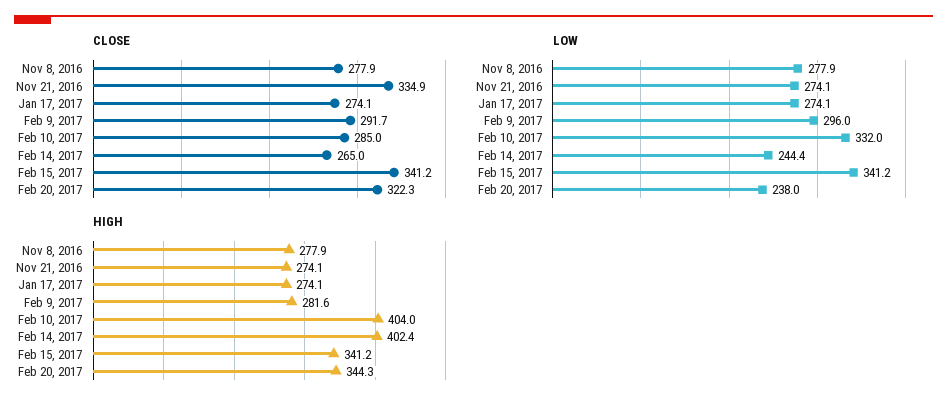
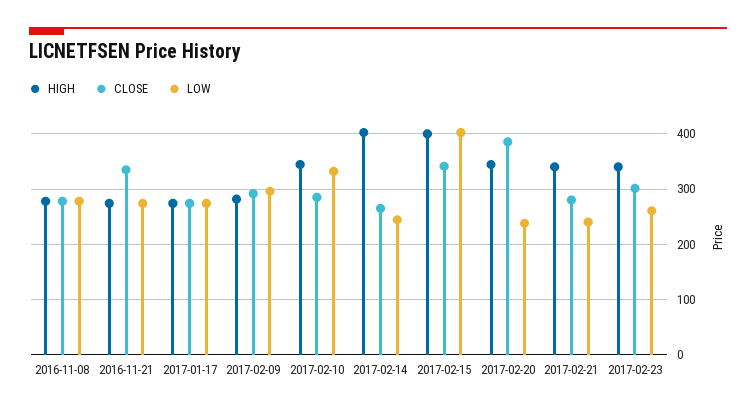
CLOSE, Feb 20, 2017: 322.3 -> 380
LOW, Feb 15, 2017: 341.2 -> 400
HIGH, Feb 10, 2017: 404 -> 340
HIGH, Feb 15, 2017: 341.2 -> 400
HIGH, 2017-02-21: none -> 340
CLOSE, 2017-02-21: none -> 280
LOW, 2017-02-21: none -> 240
HIGH, 2017-02-23: none -> 340
CLOSE, 2017-02-23: none -> 300
LOW, 2017-02-23: none -> 260

